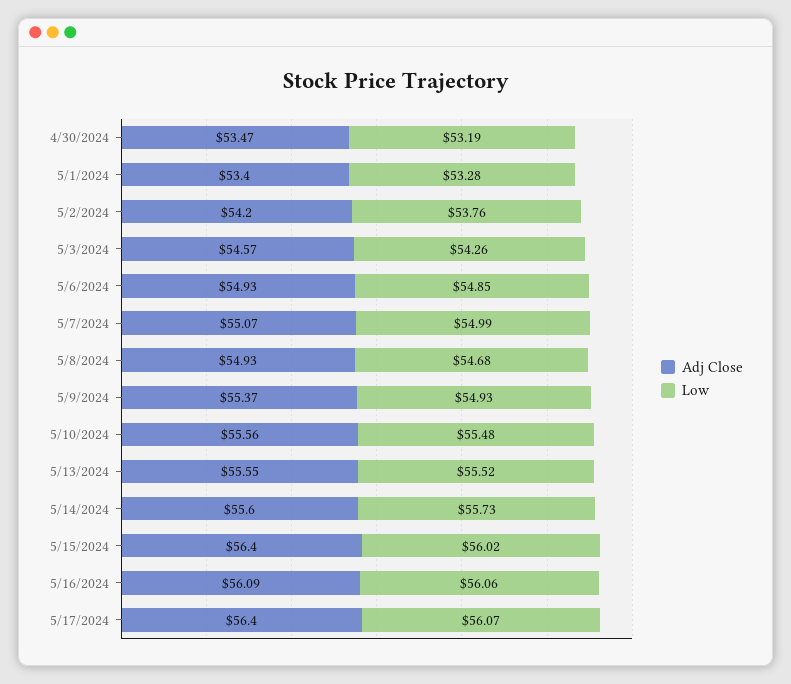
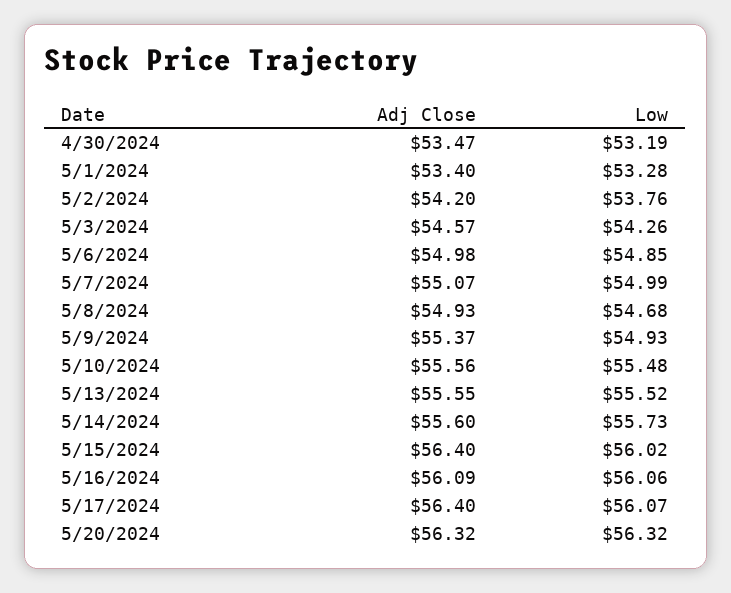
Adj Close, 5/6/2024: 54.93 -> 54.98
Adj Close, 5/20/2024: none -> 56.32
Low, 5/20/2024: none -> 56.32

